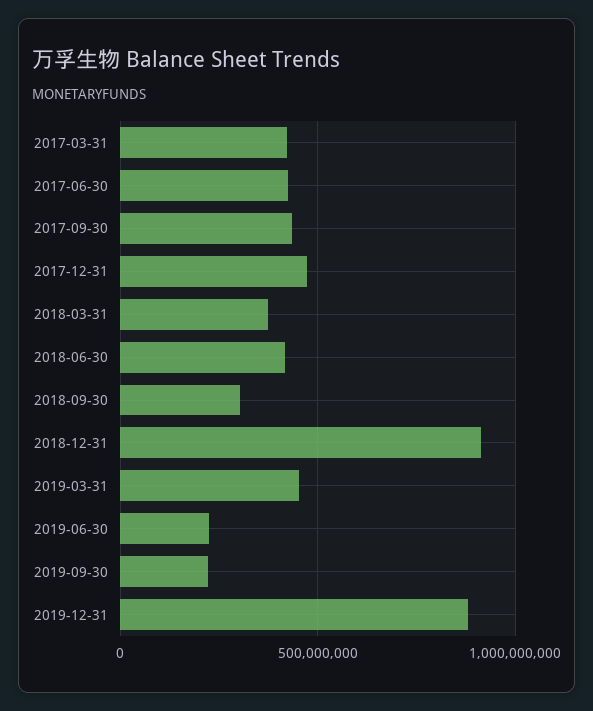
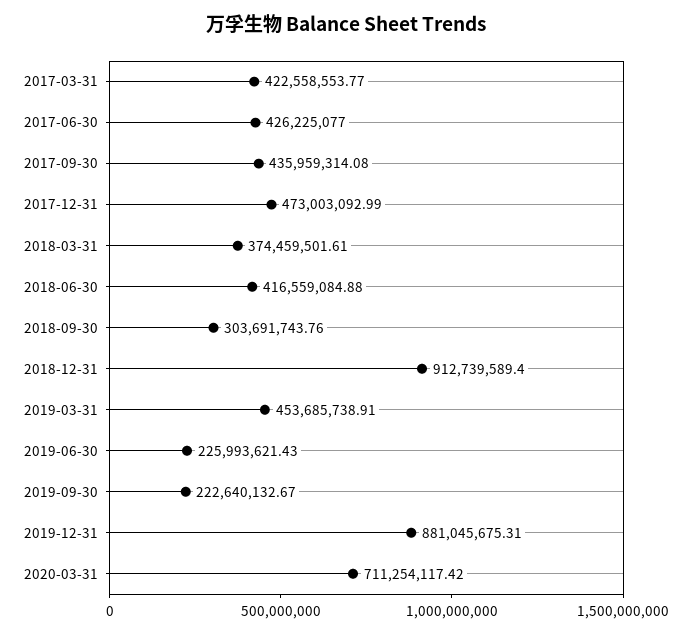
2020-03-31: none -> 711254117.42

